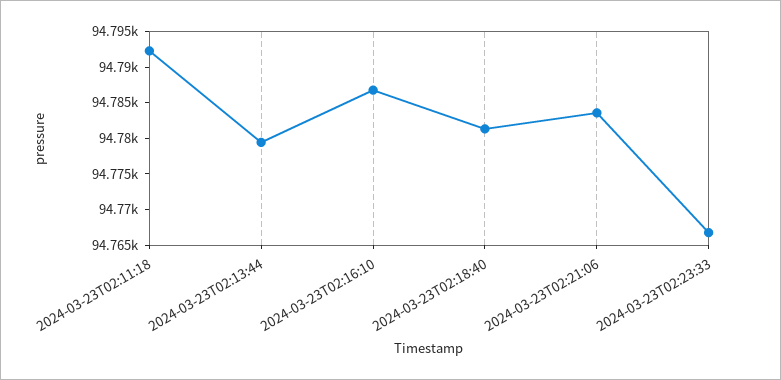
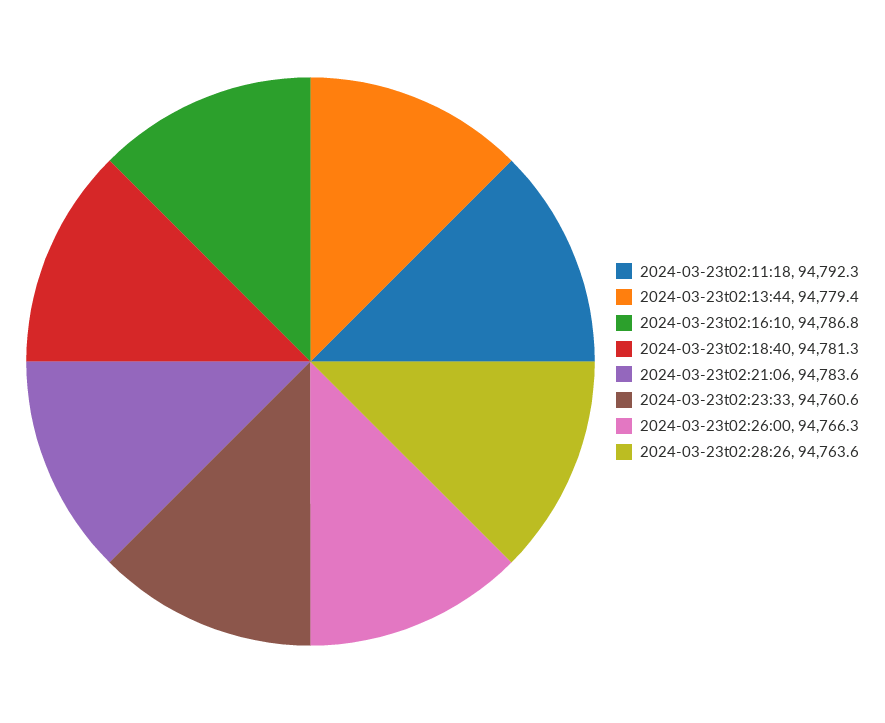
2024-03-23T02:23:33: 94767.5 -> 94760.6
2024-03-23t02:26:00: none -> 94766.3
2024-03-23t02:28:26: none -> 94763.6

